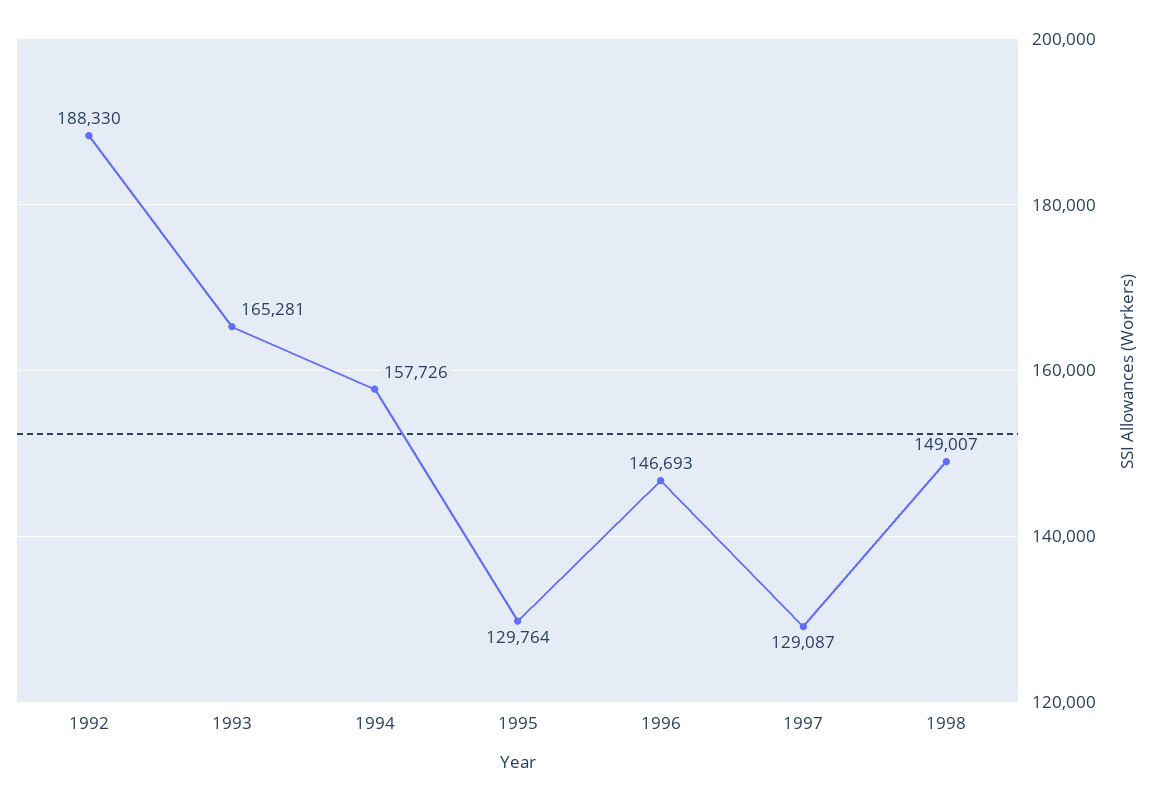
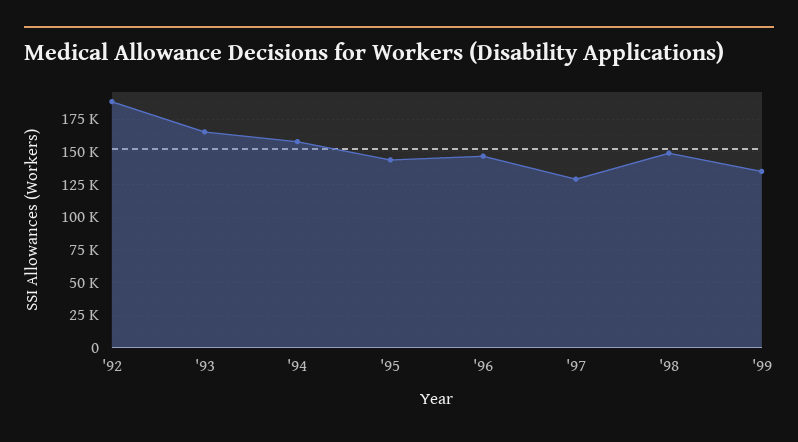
1995: 129764 -> 145000
'99: none -> 135000

